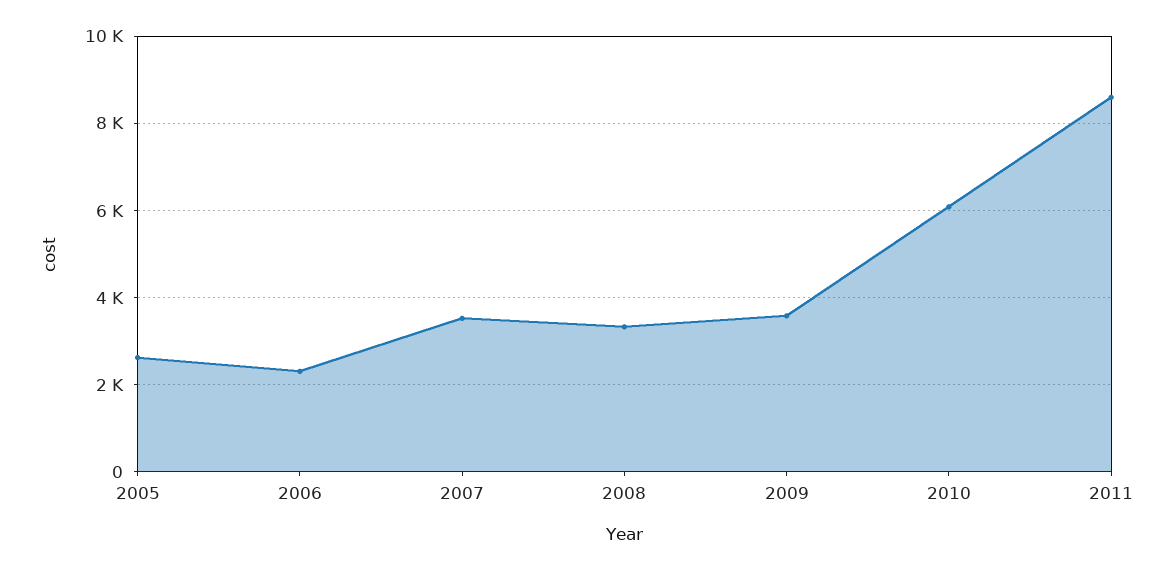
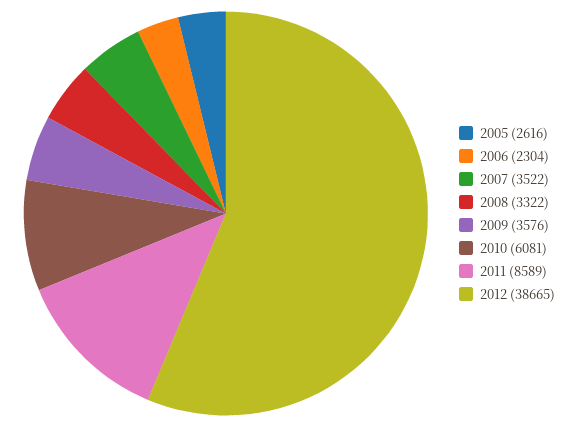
2012: none -> 38665

